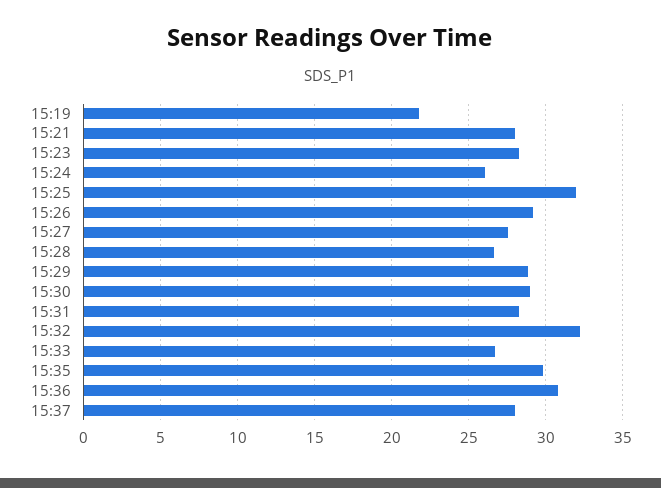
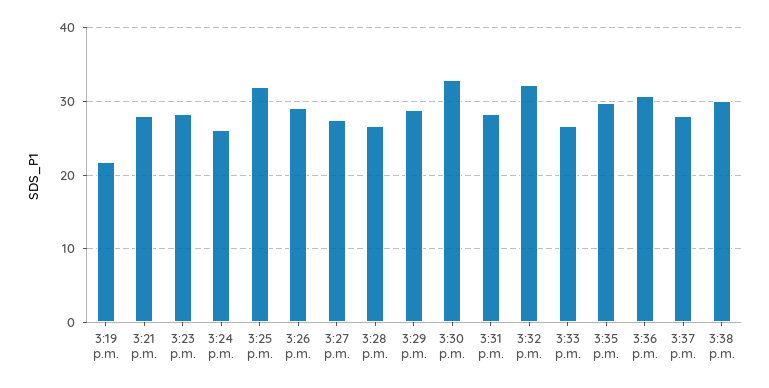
15:30: 29 -> 33
3:38 p.m.: none -> 30

